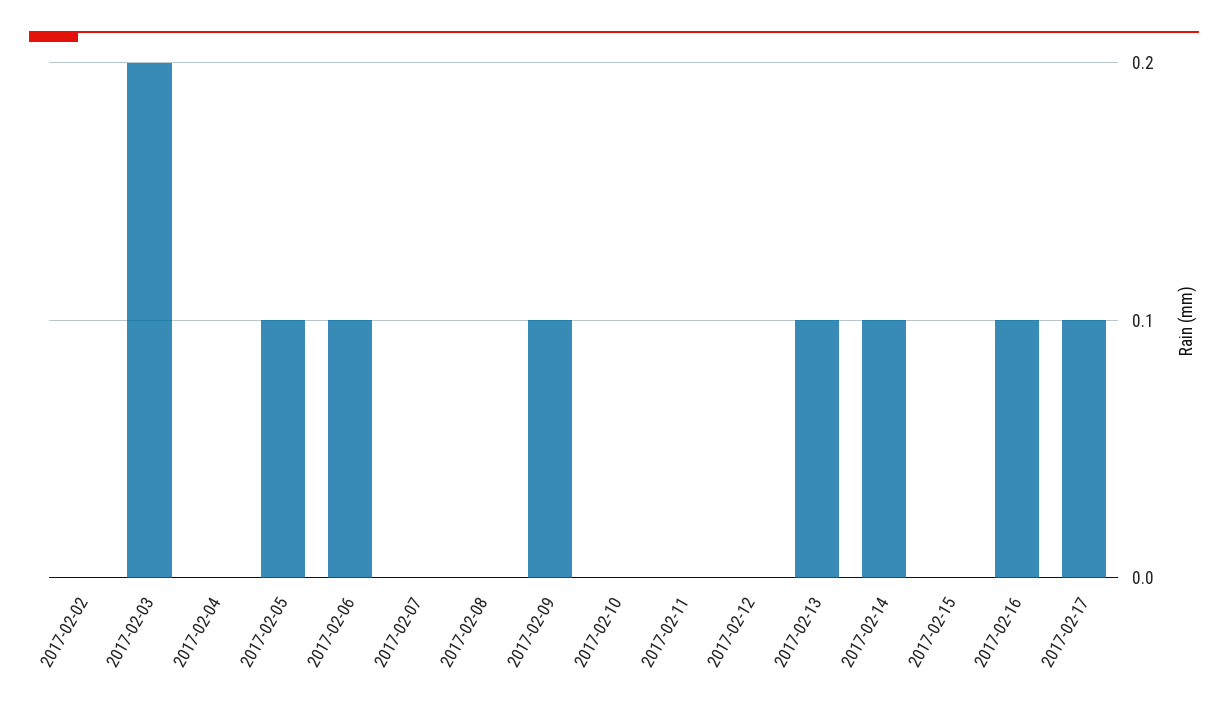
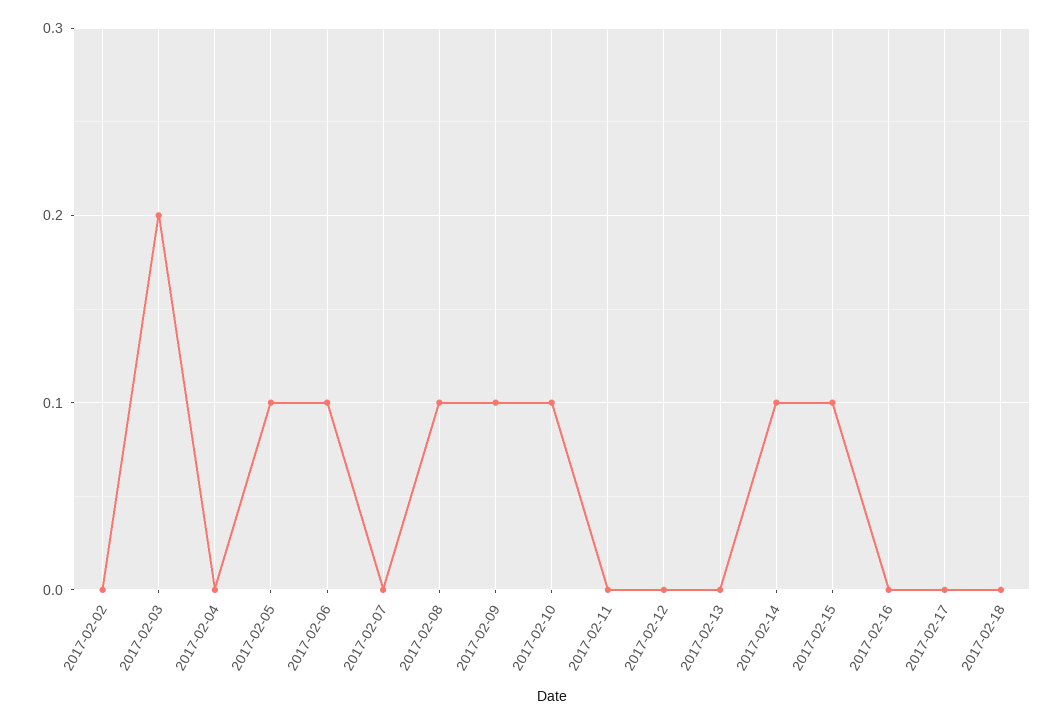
2017-02-08: 0 -> 0.1
2017-02-10: 0 -> 0.1
2017-02-13: 0.1 -> 0
2017-02-15: 0 -> 0.1
2017-02-16: 0.1 -> 0
2017-02-17: 0.1 -> 0
2017-02-18: none -> 0

